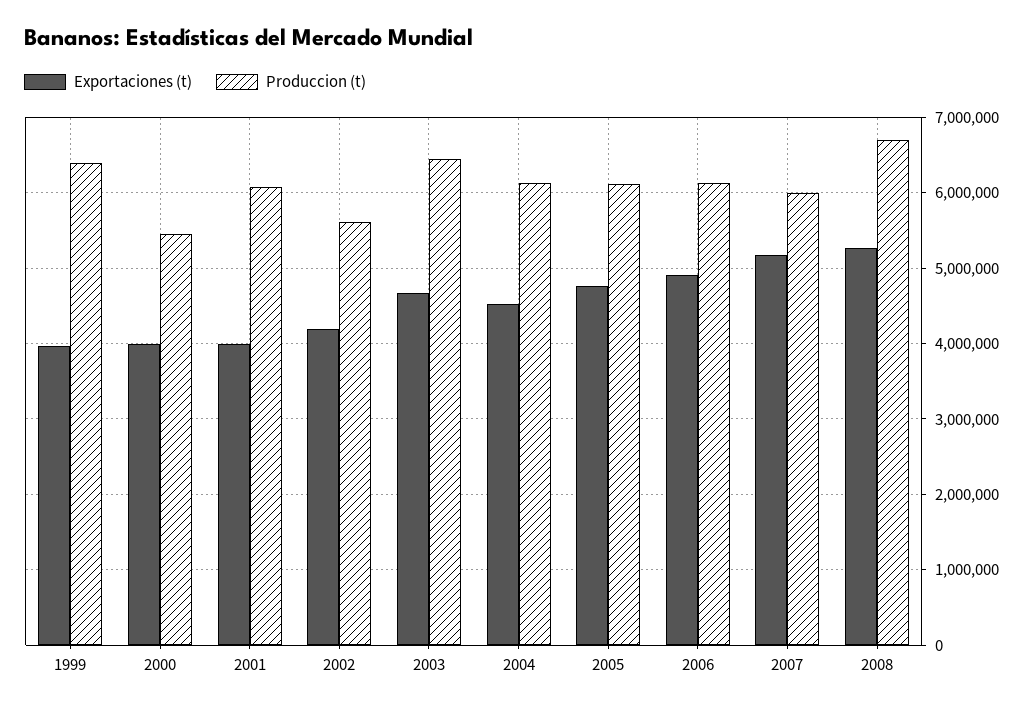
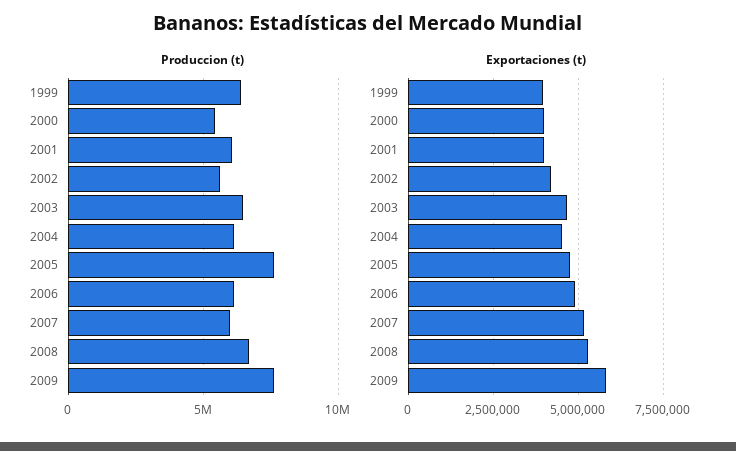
Produccion (t), 2005: 6100000 -> 7500000
Produccion (t), 2009: none -> 7500000
Exportaciones (t), 2009: none -> 5750000

